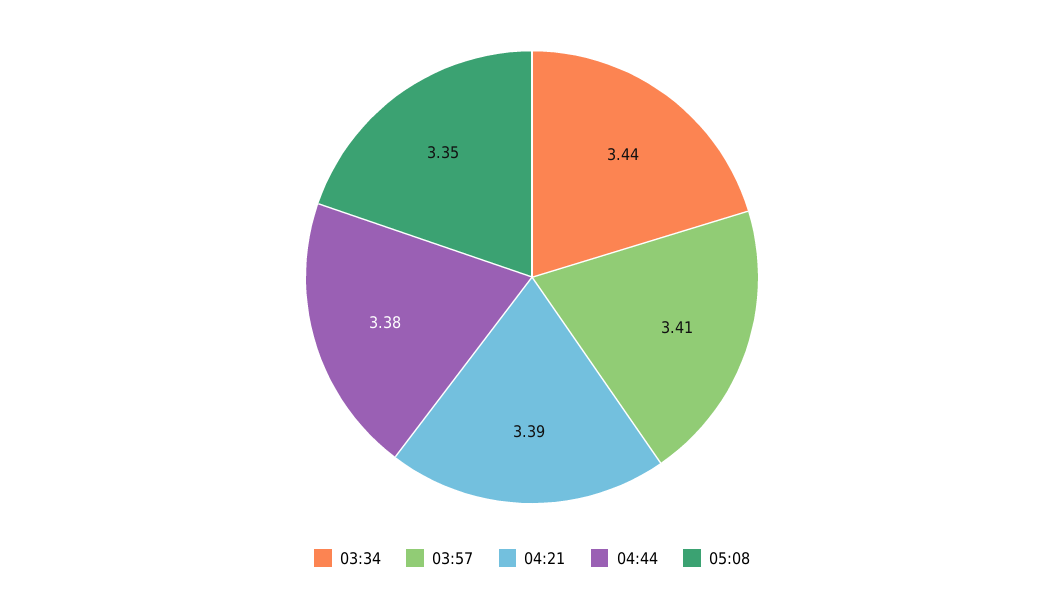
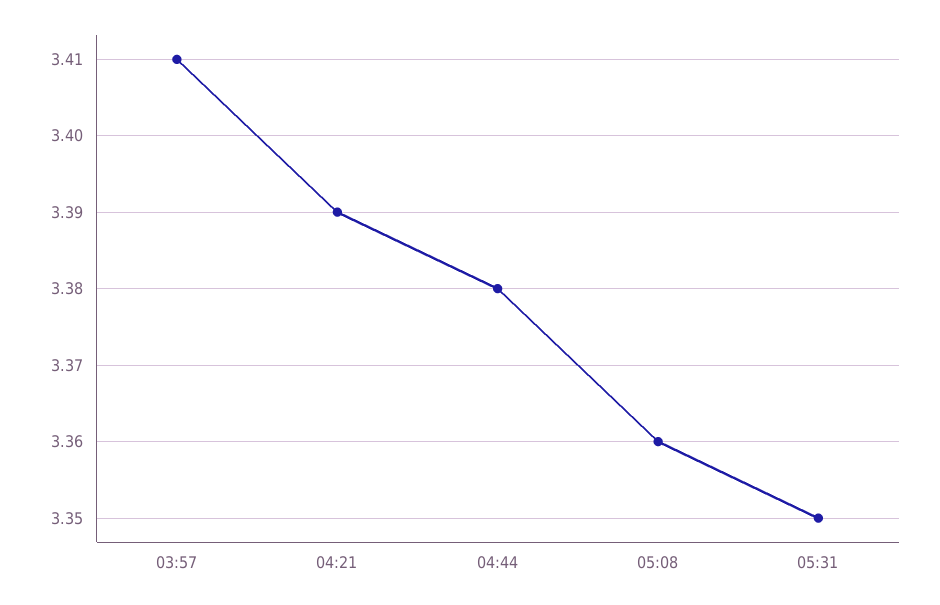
03:34: 3.44 -> none
05:08: 3.35 -> 3.36
05:31: none -> 3.35

